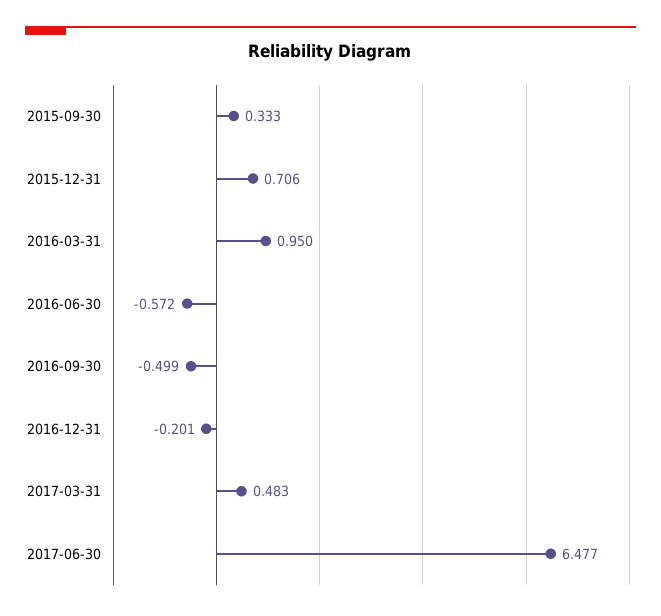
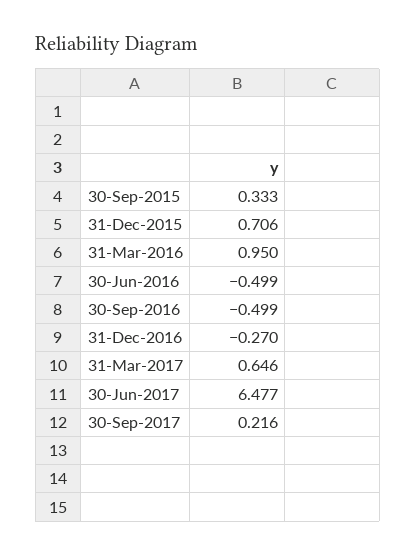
2016-06-30: -0.572 -> -0.499
2016-12-31: -0.201 -> -0.27
2017-03-31: 0.483 -> 0.646
30-Sep-2017: none -> 0.216

